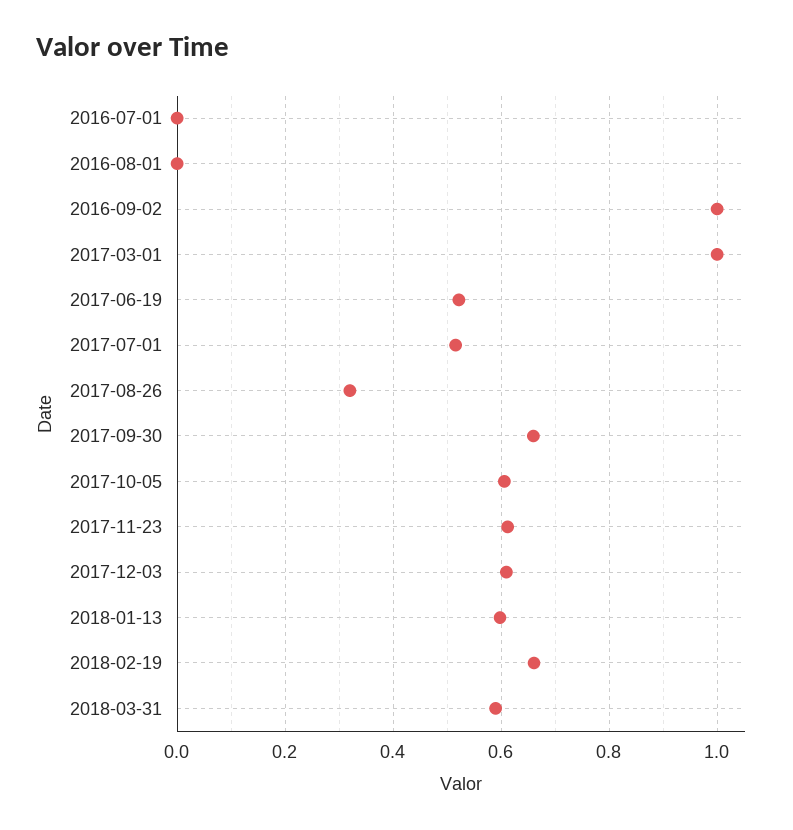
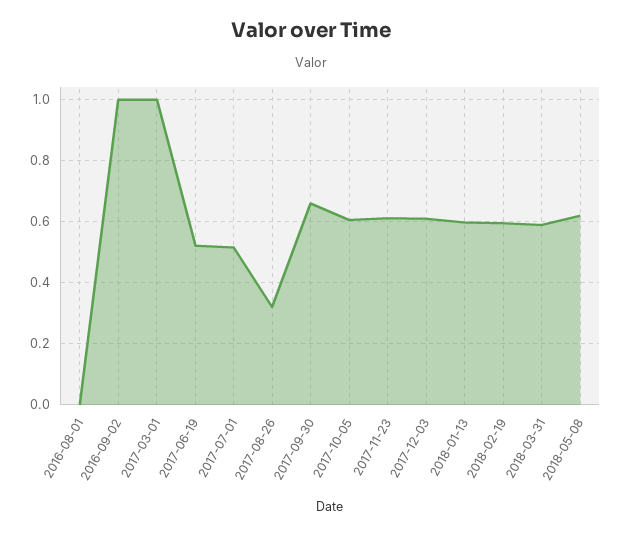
2016-07-01: 0 -> none
2018-02-19: 0.66 -> 0.6
2018-05-08: none -> 0.62

